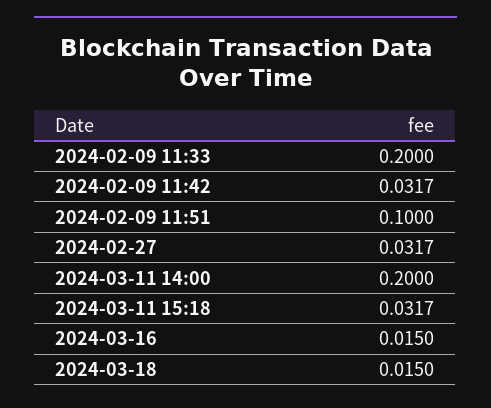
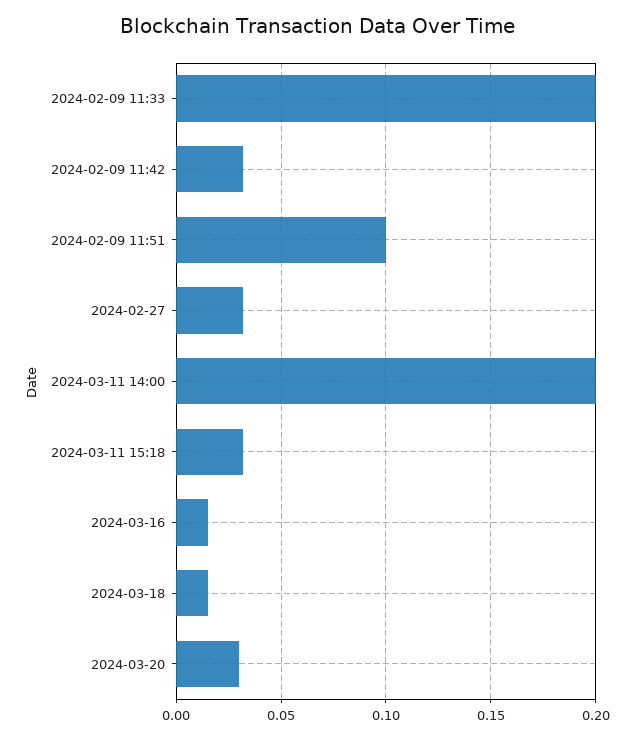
2024-03-20: none -> 0.03

